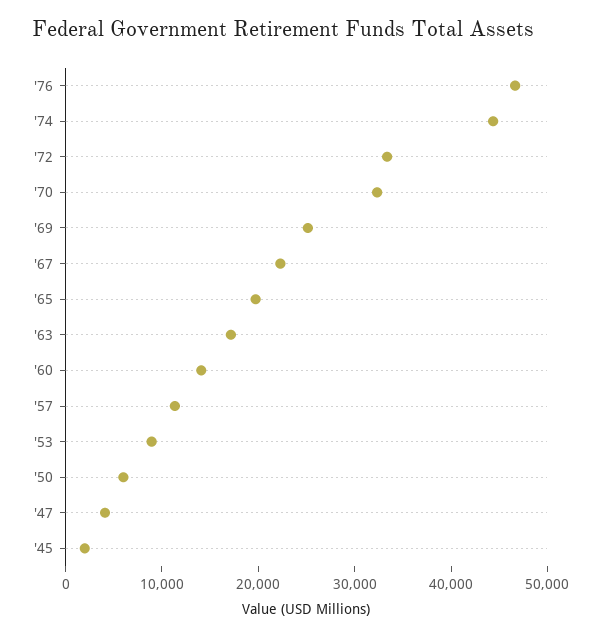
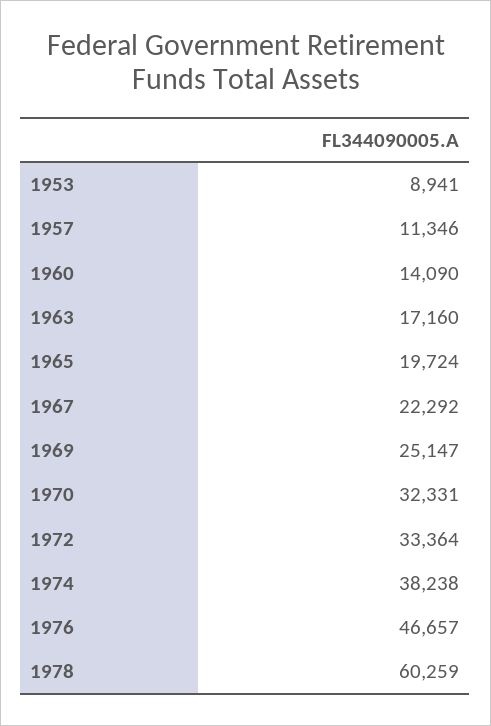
'74: 44000 -> 38238
'50: 6000 -> none
'47: 4000 -> none
'45: 2000 -> none
1978: none -> 60259

